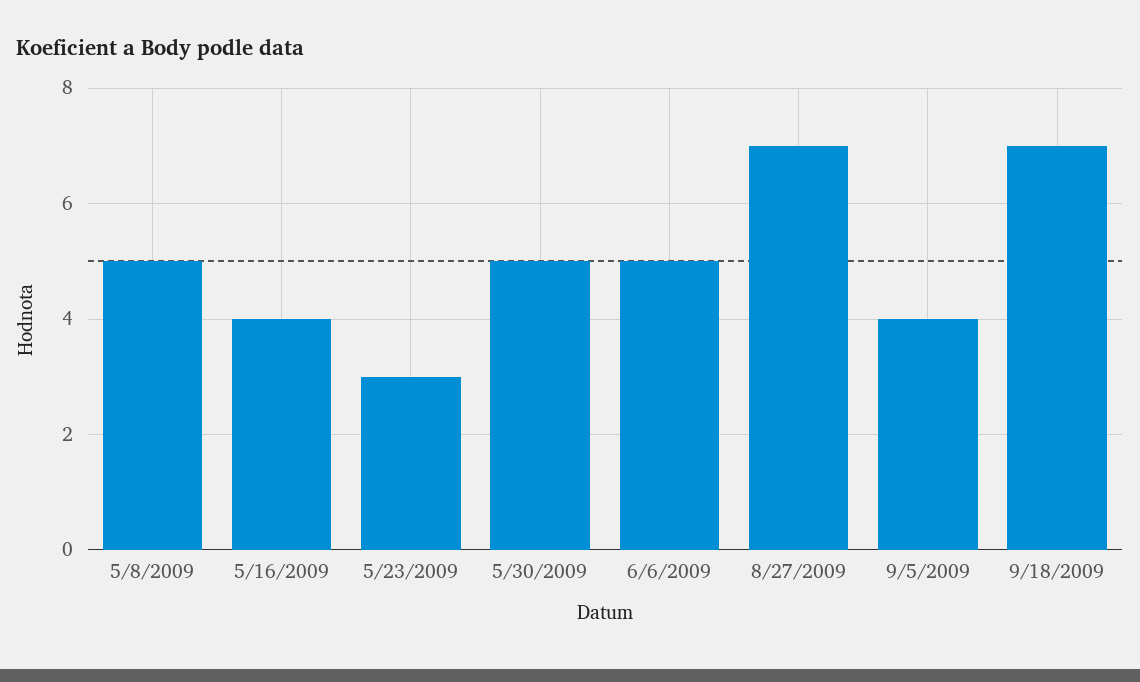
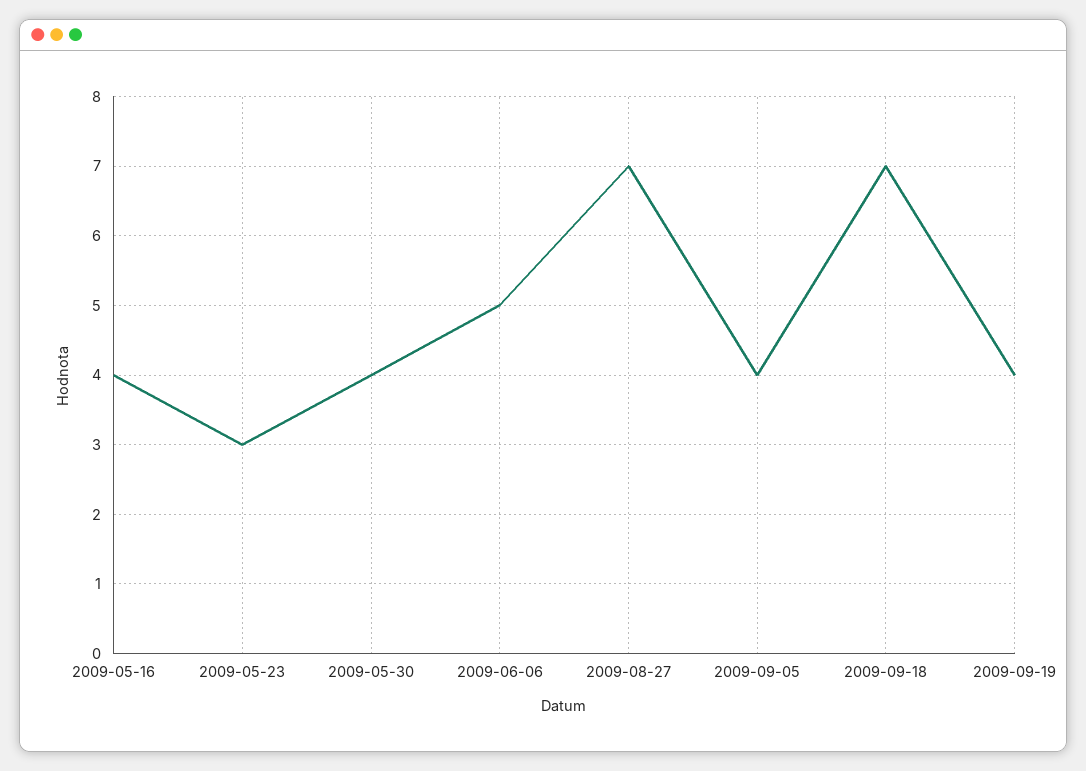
5/8/2009: 5 -> none
5/30/2009: 5 -> 4
2009-09-19: none -> 4

